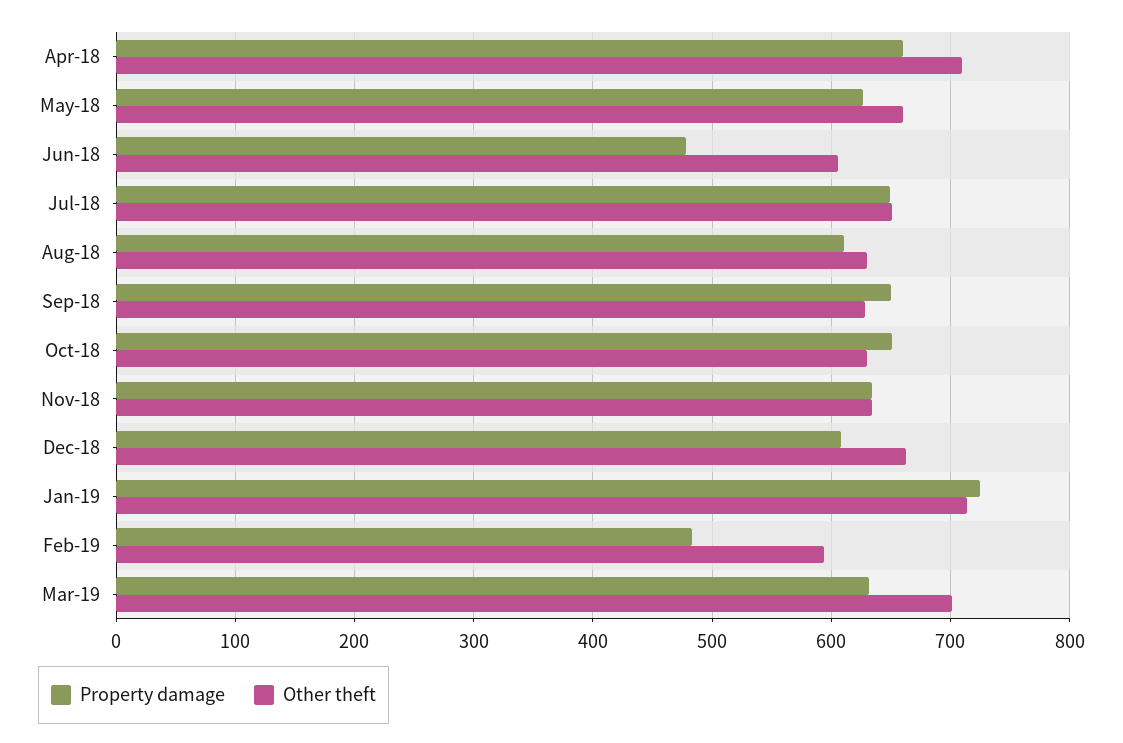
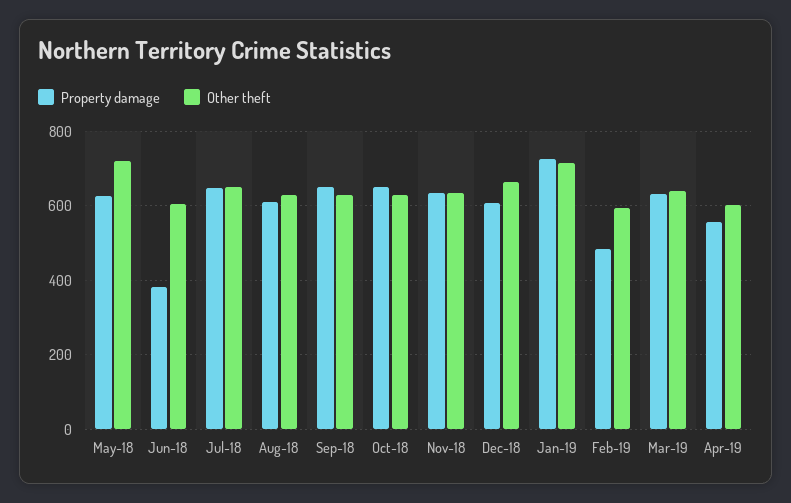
Property damage, Apr-18: 660 -> none
Other theft, Apr-18: 710 -> none
Other theft, May-18: 660 -> 720
Property damage, Jun-18: 480 -> 380
Other theft, Mar-19: 700 -> 640
Property damage, Apr-19: none -> 560
Other theft, Apr-19: none -> 600

